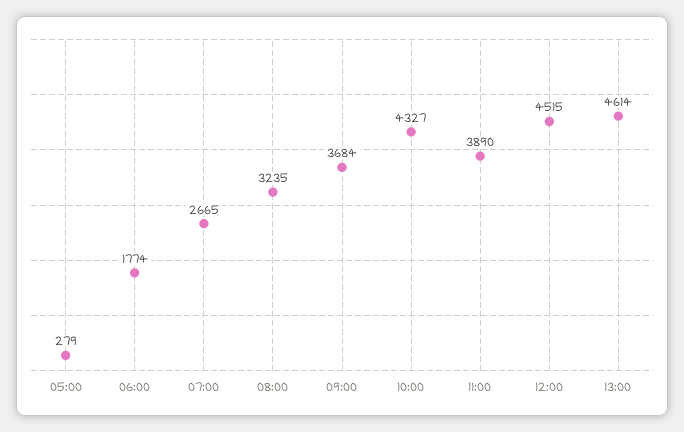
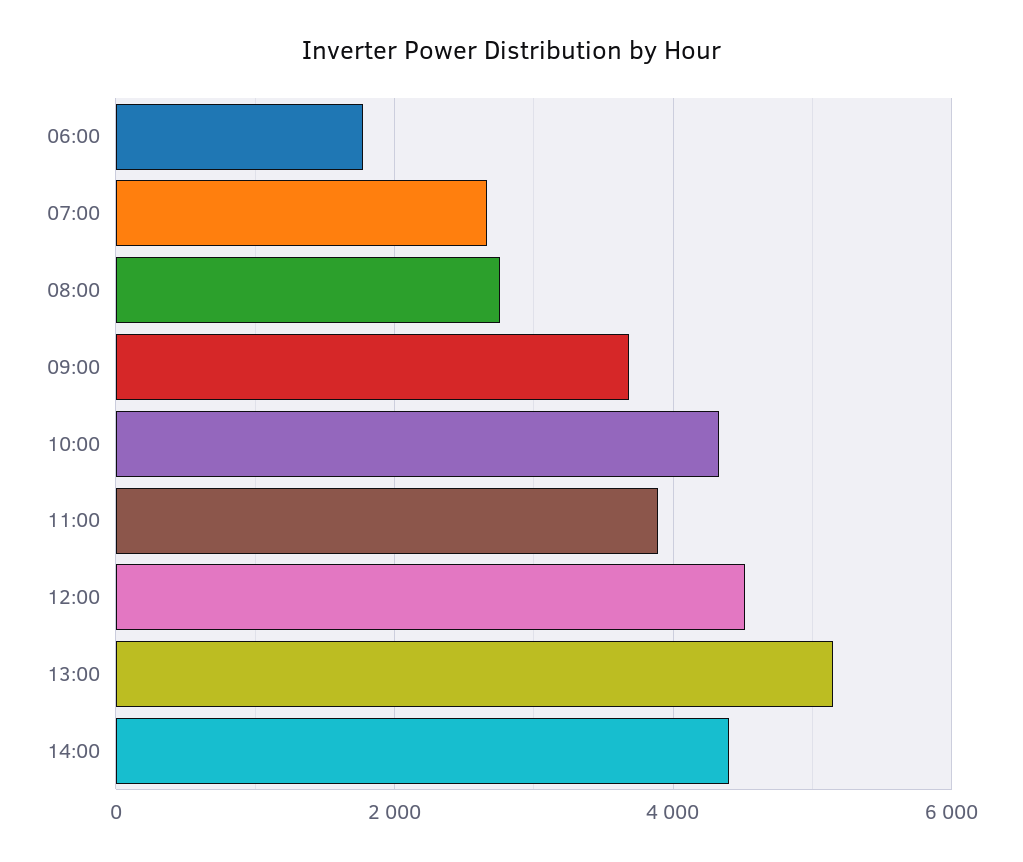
05:00: 279 -> none
08:00: 3235 -> 2800
13:00: 4614 -> 5200
14:00: none -> 4400

